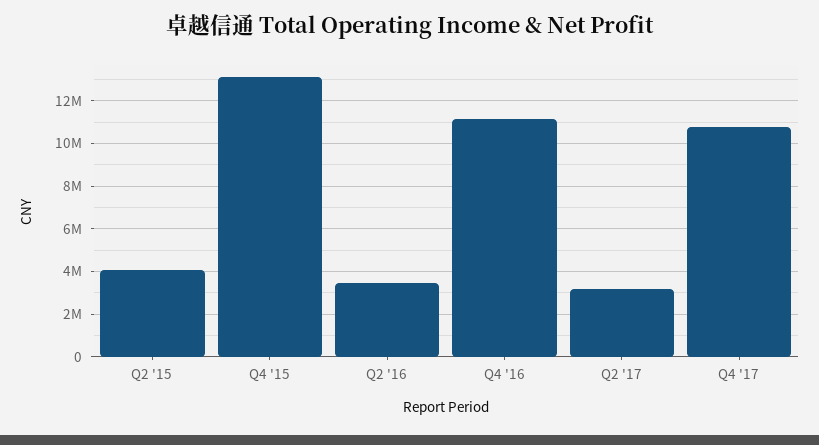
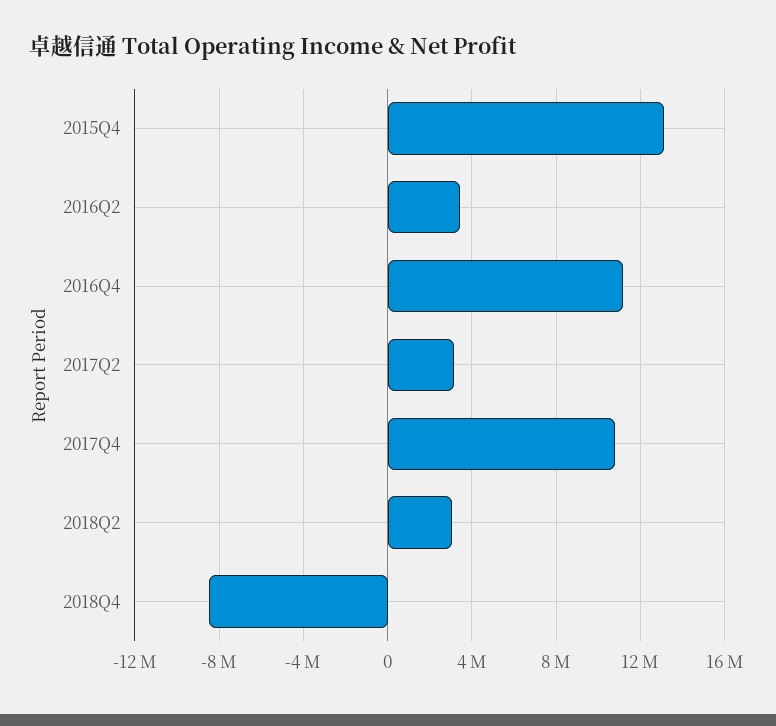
Q2 '15: 4000000 -> none
2018Q2: none -> 3000000
2018Q4: none -> -8500000

